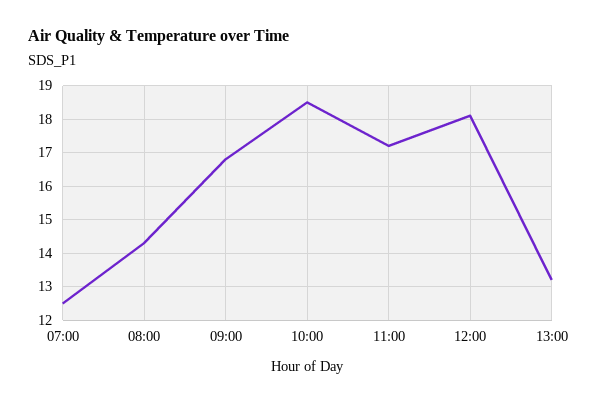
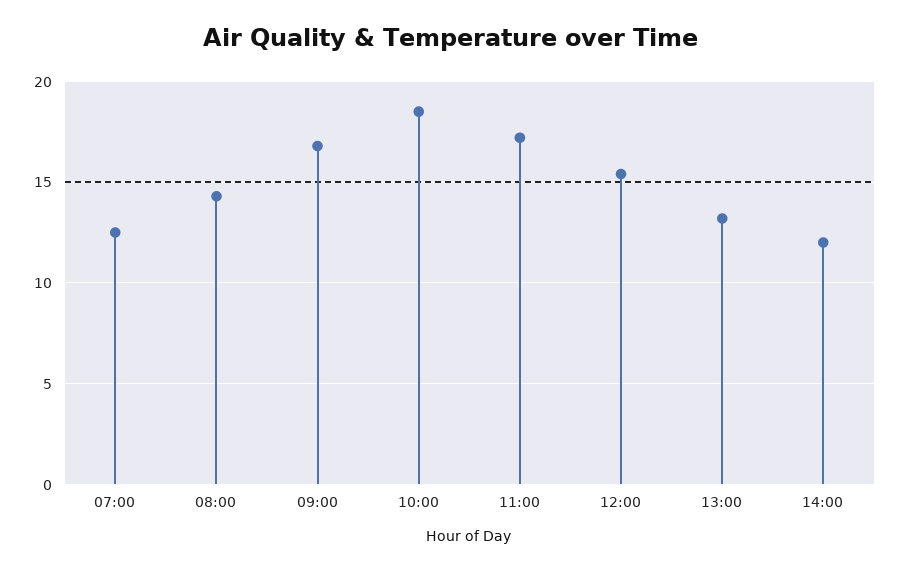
12:00: 18 -> 15.5
14:00: none -> 12

